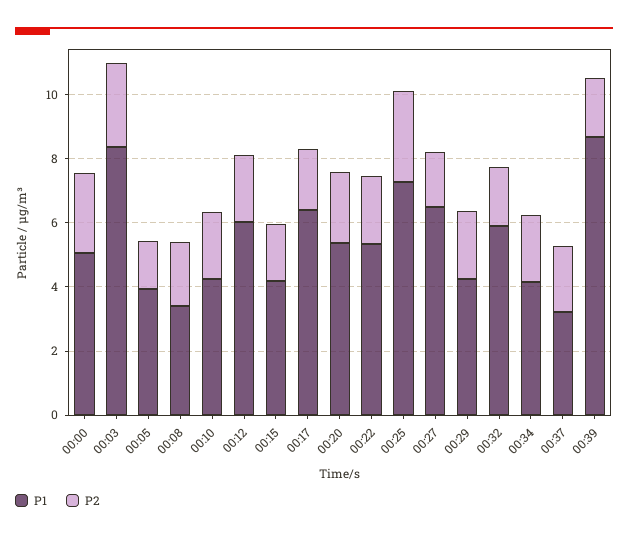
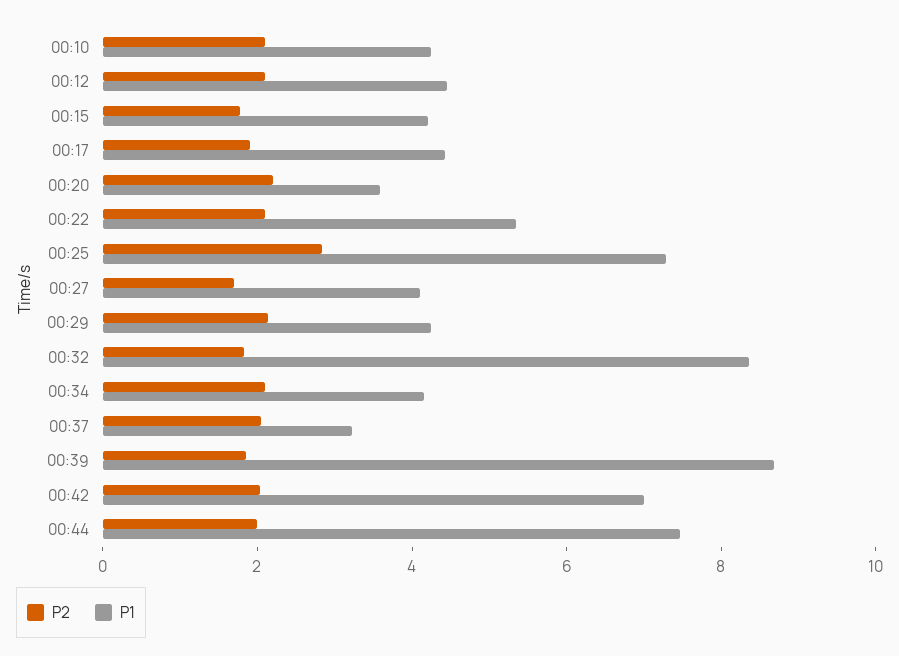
P1, 00:00: 5 -> none
P2, 00:00: 2.5 -> none
P1, 00:03: 8.5 -> none
P2, 00:03: 2.5 -> none
P1, 00:05: 4 -> none
P2, 00:05: 1.5 -> none
P1, 00:08: 3.5 -> none
P2, 00:08: 2 -> none
P1, 00:12: 6 -> 4.5
P1, 00:17: 6.5 -> 4.5
P1, 00:20: 5.5 -> 3.5
P1, 00:27: 6.5 -> 4
P1, 00:32: 6 -> 8.5
P2, 00:42: none -> 2
P1, 00:42: none -> 7
P2, 00:44: none -> 2
P1, 00:44: none -> 7.5

